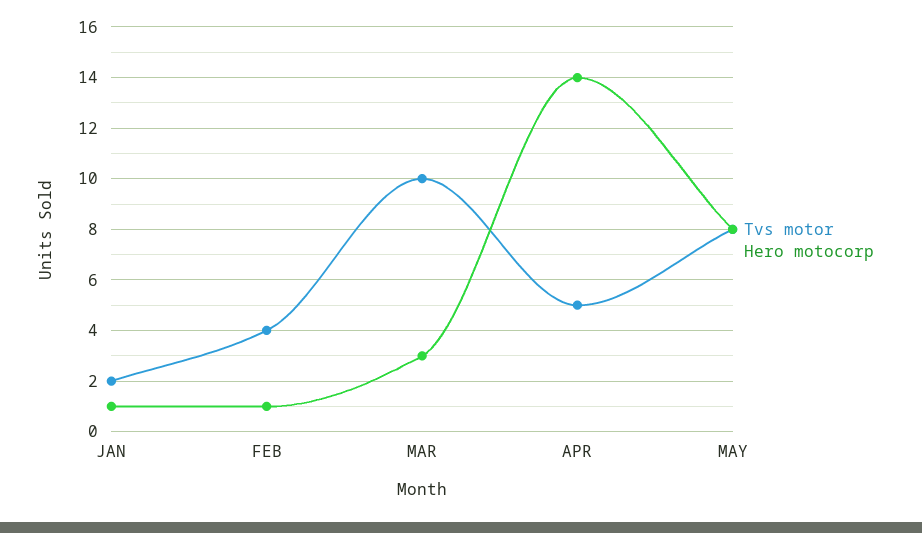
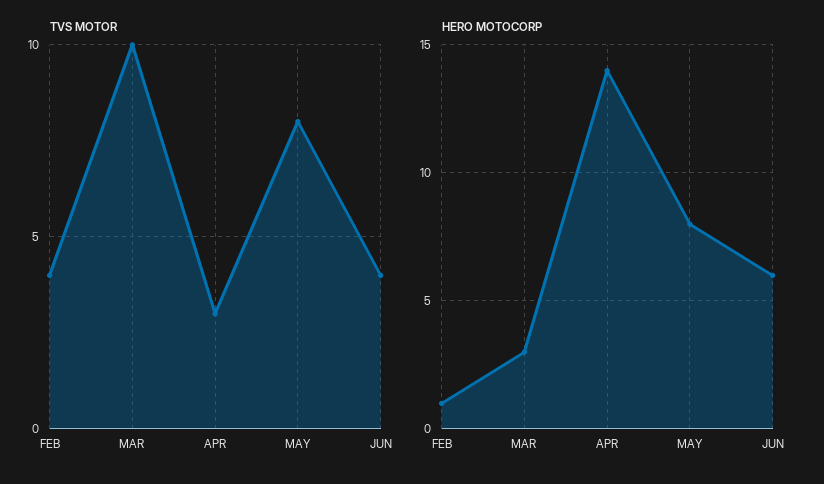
Tvs motor, JAN: 2 -> none
Hero motocorp, JAN: 1 -> none
Tvs motor, APR: 5 -> 3
Tvs motor, JUN: none -> 4
Hero motocorp, JUN: none -> 6

